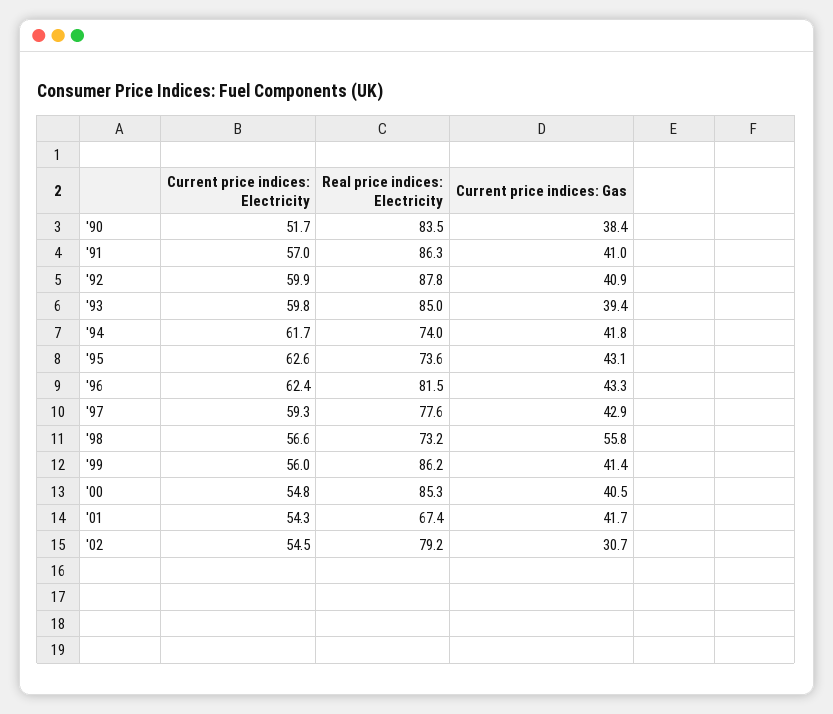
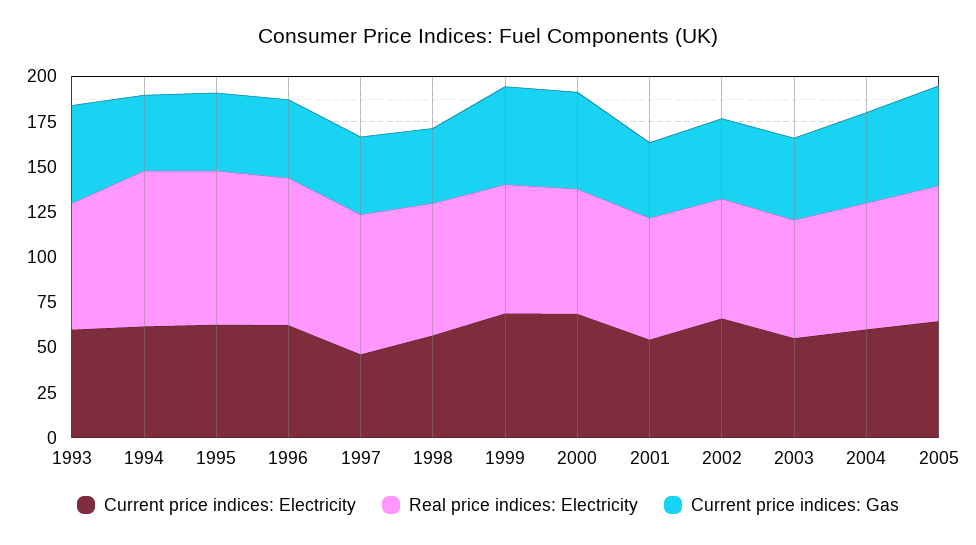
Current price indices: Electricity, '90: 51.7 -> none
Real price indices: Electricity, '90: 83.5 -> none
Current price indices: Gas, '90: 38.4 -> none
Current price indices: Electricity, '91: 57 -> none
Real price indices: Electricity, '91: 86.3 -> none
Current price indices: Gas, '91: 41 -> none
Current price indices: Electricity, '92: 59.9 -> none
Real price indices: Electricity, '92: 87.8 -> none
Current price indices: Gas, '92: 40.9 -> none
Real price indices: Electricity, '93: 85 -> 70
Current price indices: Gas, '93: 39.4 -> 55
Real price indices: Electricity, '94: 74 -> 85
Real price indices: Electricity, '95: 73.6 -> 85
Current price indices: Electricity, '97: 59.3 -> 45
Current price indices: Gas, '98: 55.8 -> 40
Current price indices: Electricity, '99: 56 -> 70
Real price indices: Electricity, '99: 86.2 -> 70
Current price indices: Gas, '99: 41.4 -> 55
Current price indices: Electricity, '00: 54.8 -> 70
Real price indices: Electricity, '00: 85.3 -> 70
Current price indices: Gas, '00: 40.5 -> 55
Current price indices: Electricity, '02: 54.5 -> 65
Real price indices: Electricity, '02: 79.2 -> 65
Current price indices: Gas, '02: 30.7 -> 45
Current price indices: Electricity, 2003: none -> 55
Real price indices: Electricity, 2003: none -> 65
Current price indices: Gas, 2003: none -> 45
Current price indices: Electricity, 2004: none -> 60
Real price indices: Electricity, 2004: none -> 70
Current price indices: Gas, 2004: none -> 50
Current price indices: Electricity, 2005: none -> 65
Real price indices: Electricity, 2005: none -> 75
Current price indices: Gas, 2005: none -> 55

